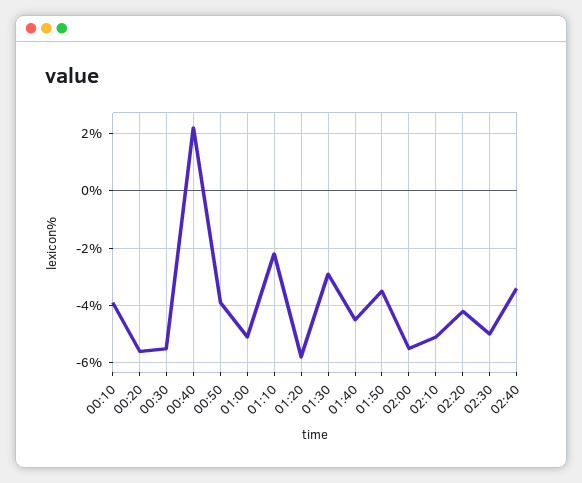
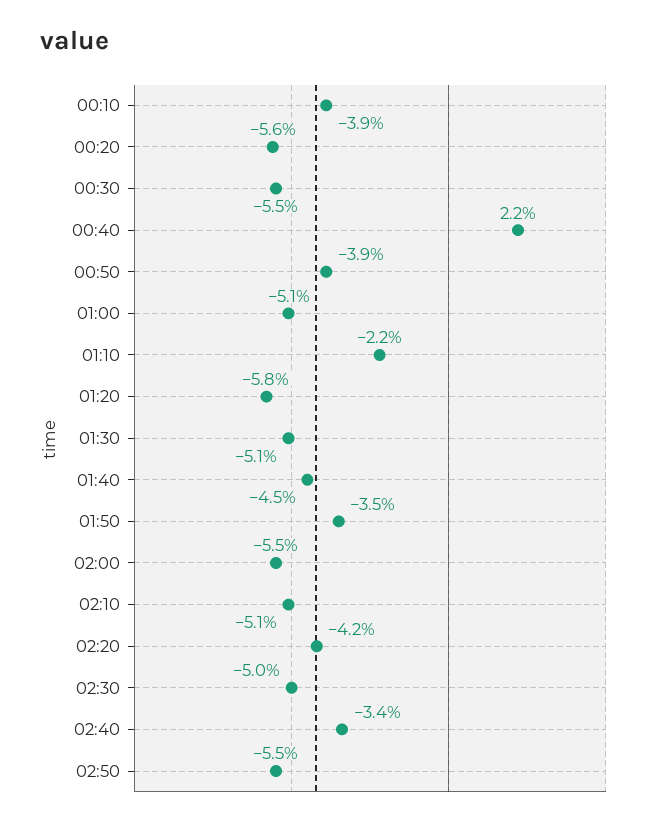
01:30: -3 -> -5.1
02:50: none -> -5.5

